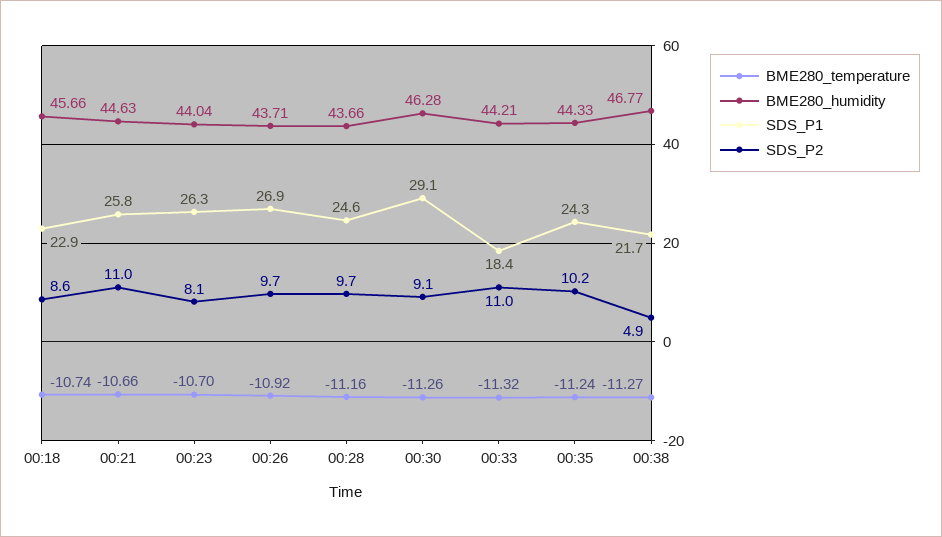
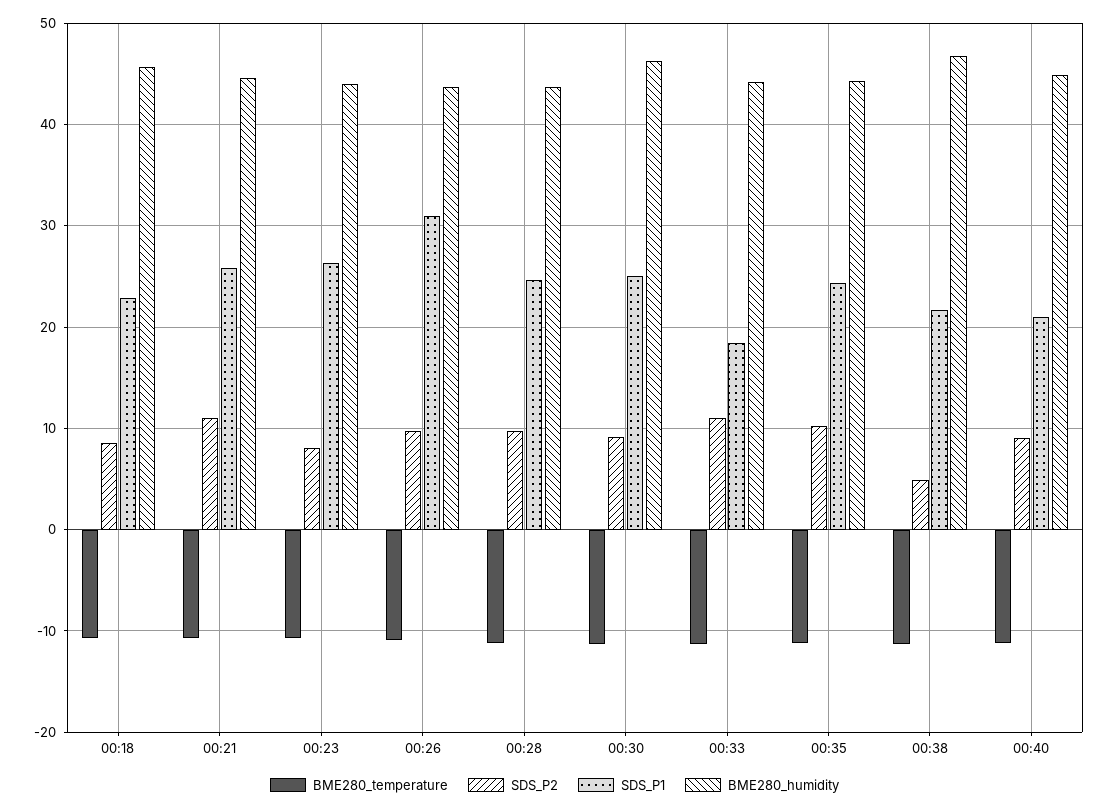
SDS_P1, 00:26: 26.9 -> 31
SDS_P1, 00:30: 29.1 -> 25
BME280_temperature, 00:40: none -> -11
SDS_P2, 00:40: none -> 9
SDS_P1, 00:40: none -> 21
BME280_humidity, 00:40: none -> 45

